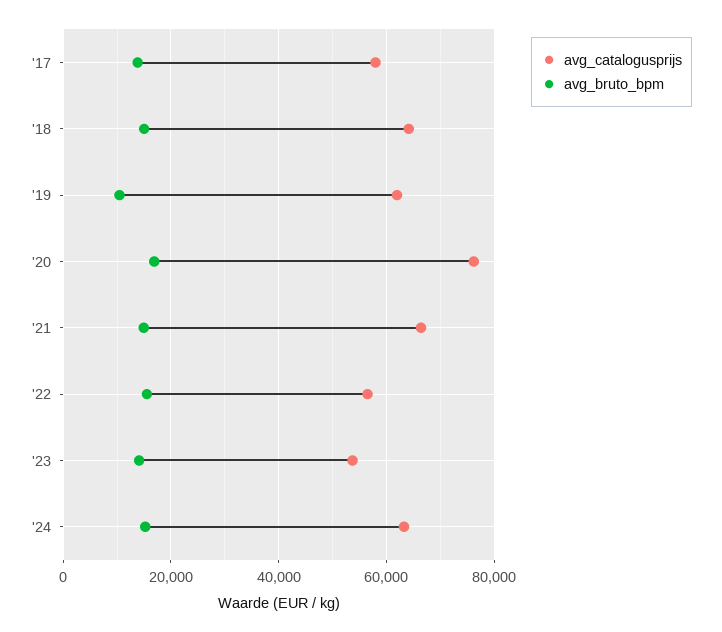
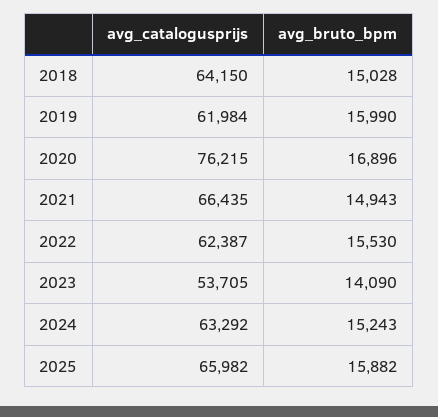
avg_catalogusprijs, '17: 58000 -> none
avg_bruto_bpm, '17: 14000 -> none
avg_bruto_bpm, '19: 10000 -> 15990
avg_catalogusprijs, '22: 56000 -> 62387
avg_catalogusprijs, 2025: none -> 65982
avg_bruto_bpm, 2025: none -> 15882

